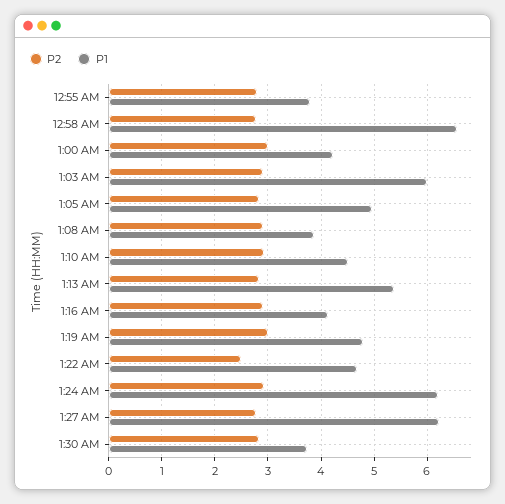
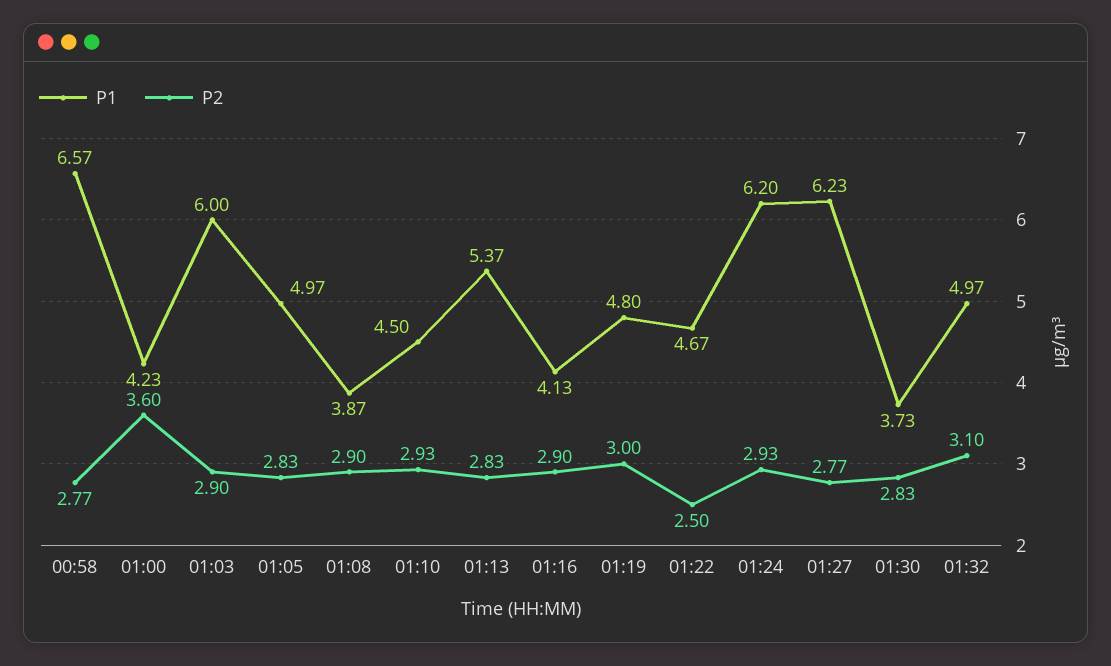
P2, 12:55 AM: 2.8 -> none
P1, 12:55 AM: 3.8 -> none
P2, 1:00 AM: 3 -> 3.6
P1, 01:32: none -> 4.97
P2, 01:32: none -> 3.1

